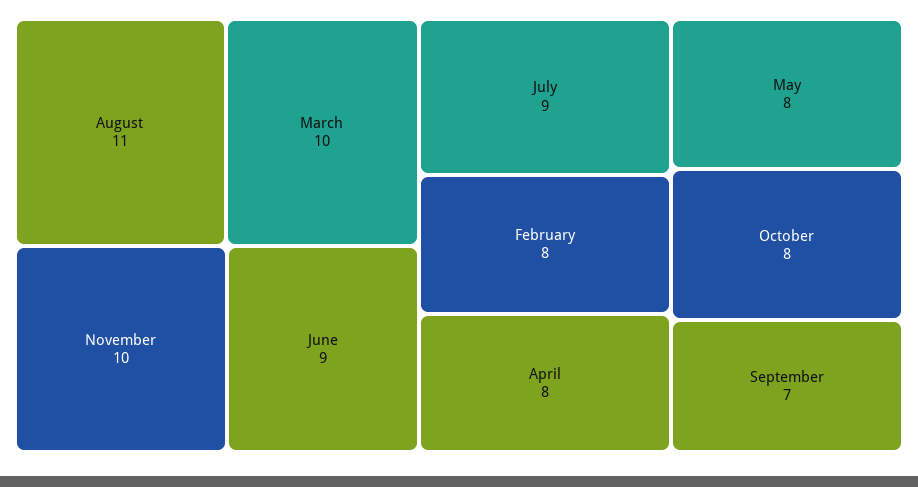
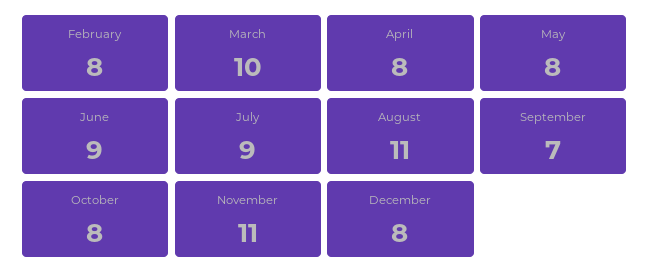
November: 10 -> 11
December: none -> 8

